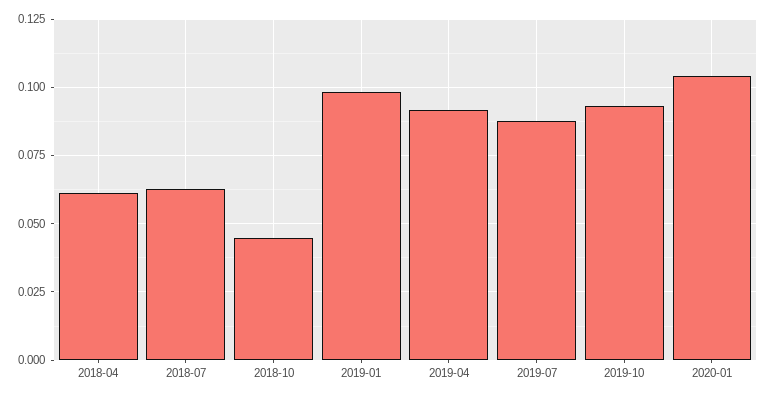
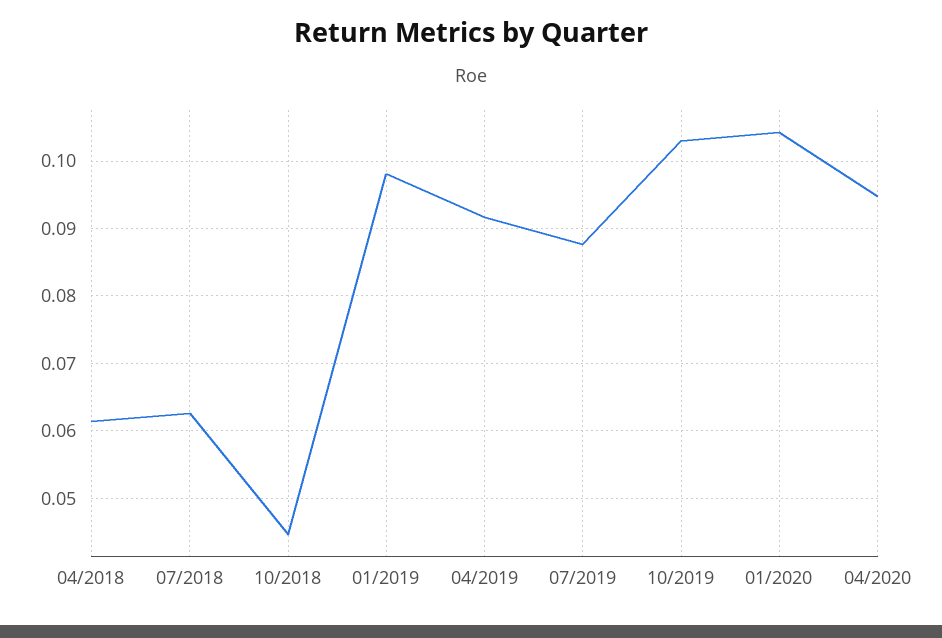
2019-10: 0.0925 -> 0.103
04/2020: none -> 0.095

